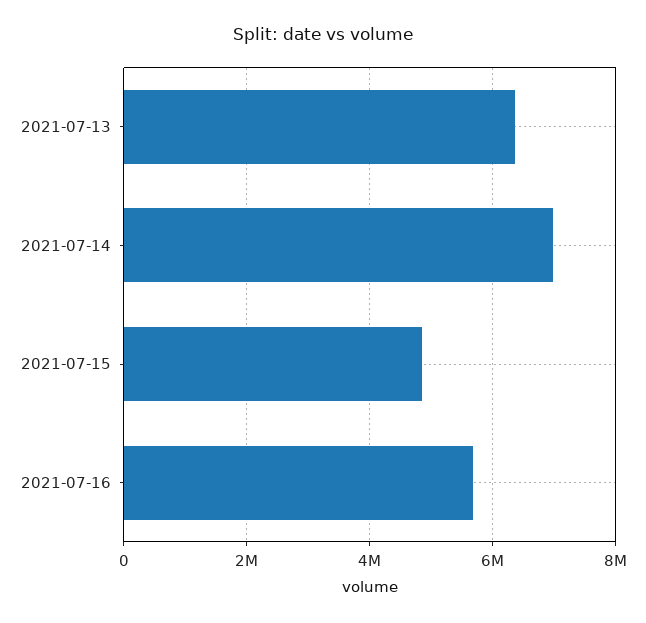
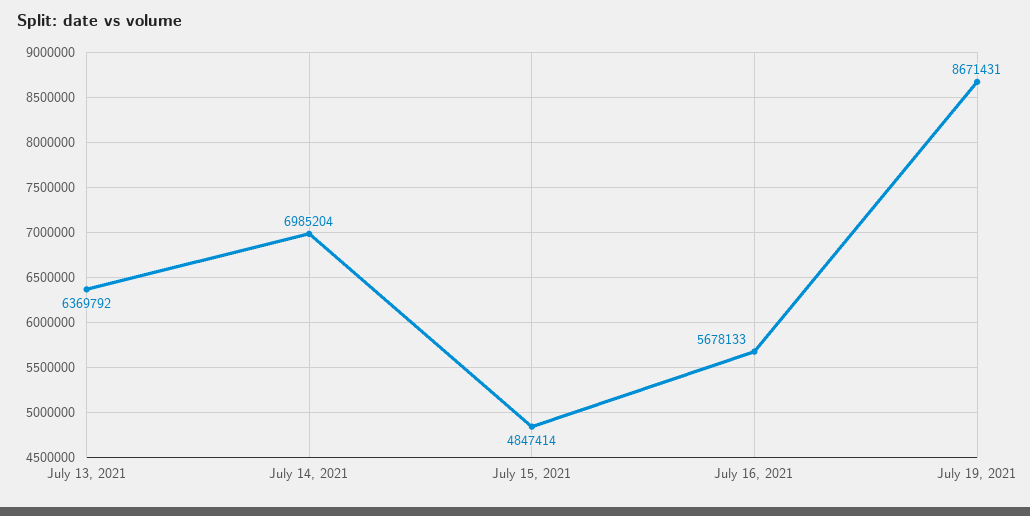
July 19, 2021: none -> 8671431

